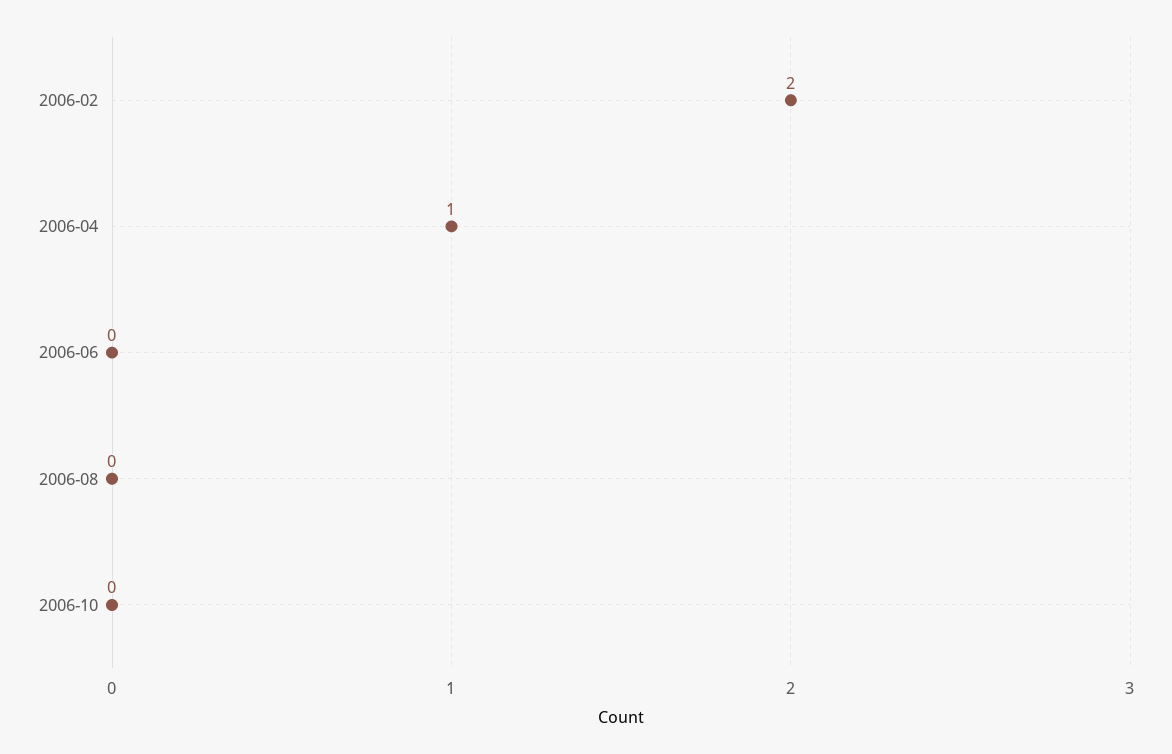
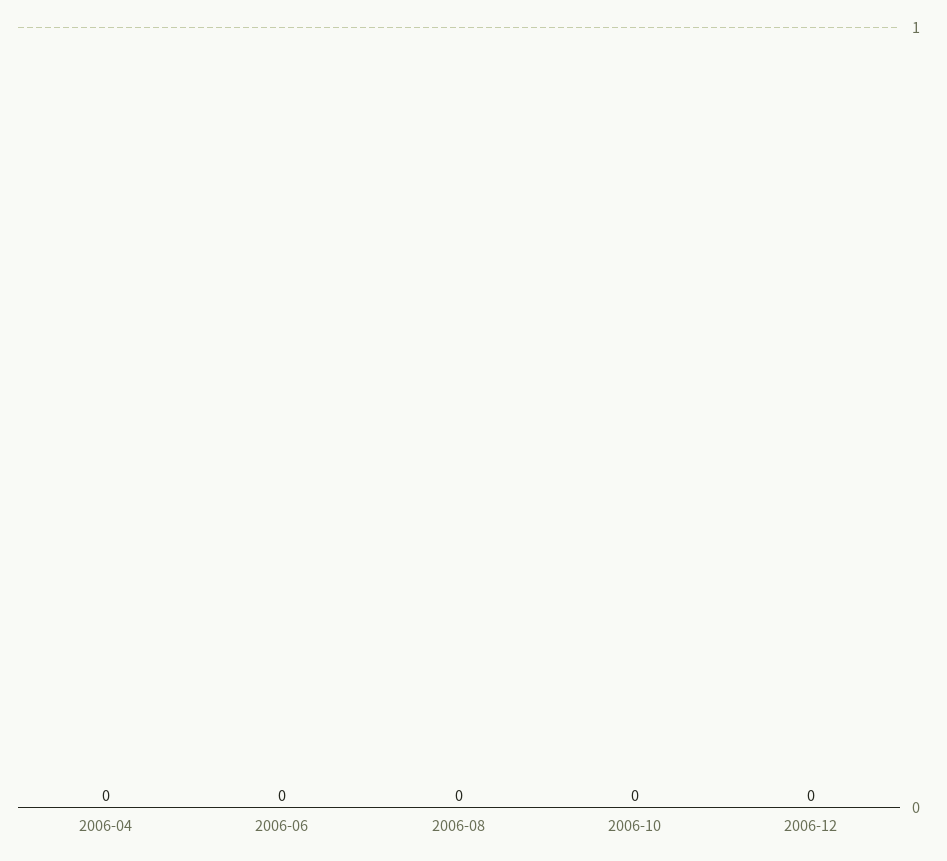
2006-02: 2 -> none
2006-04: 1 -> 0
2006-12: none -> 0

